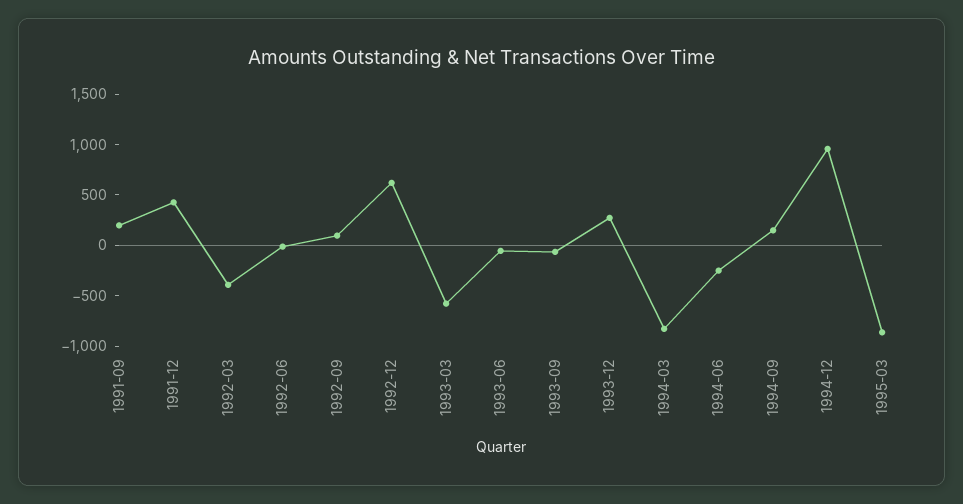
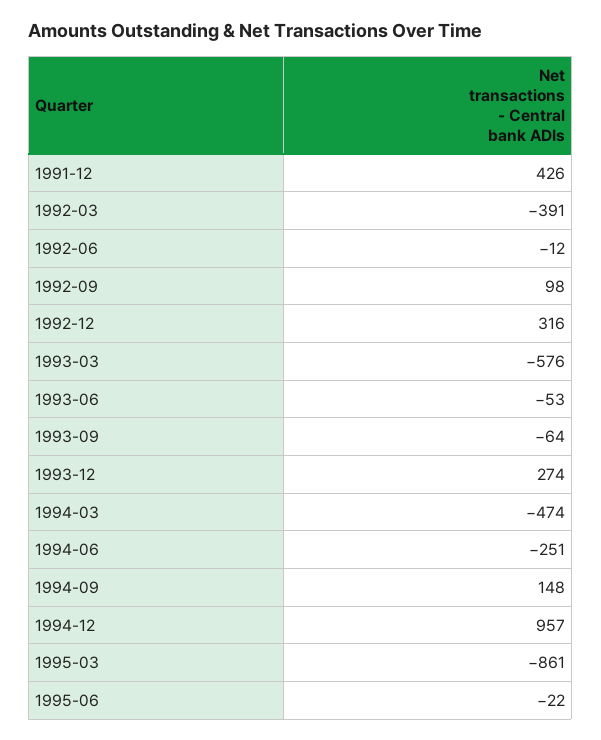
1991-09: 200 -> none
1992-12: 600 -> 316
1994-03: -800 -> -474
1995-06: none -> -22

